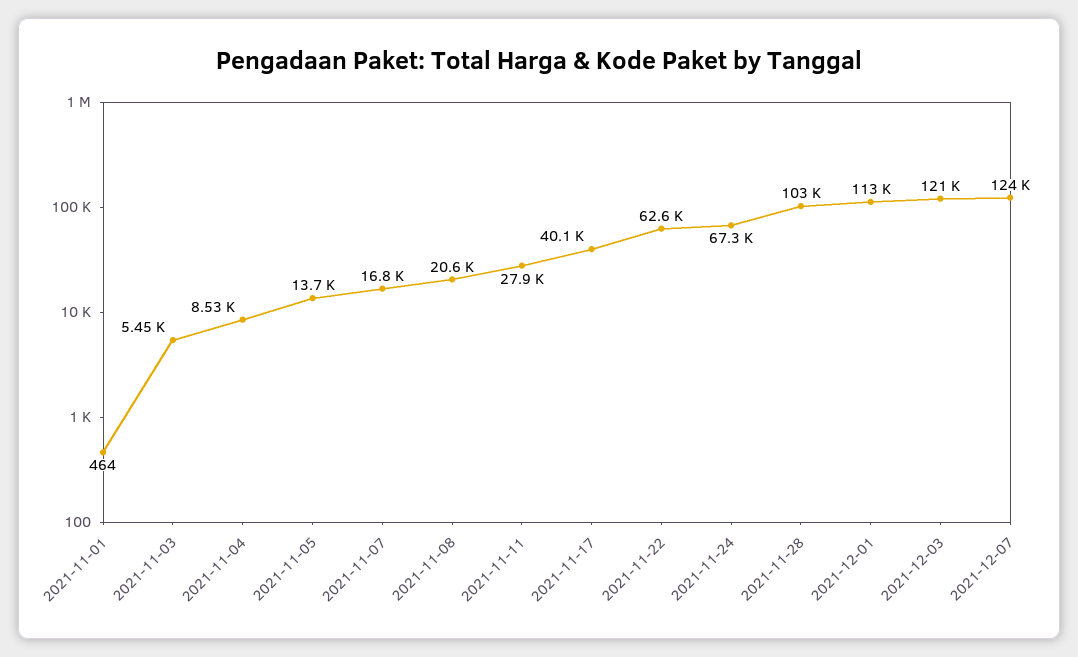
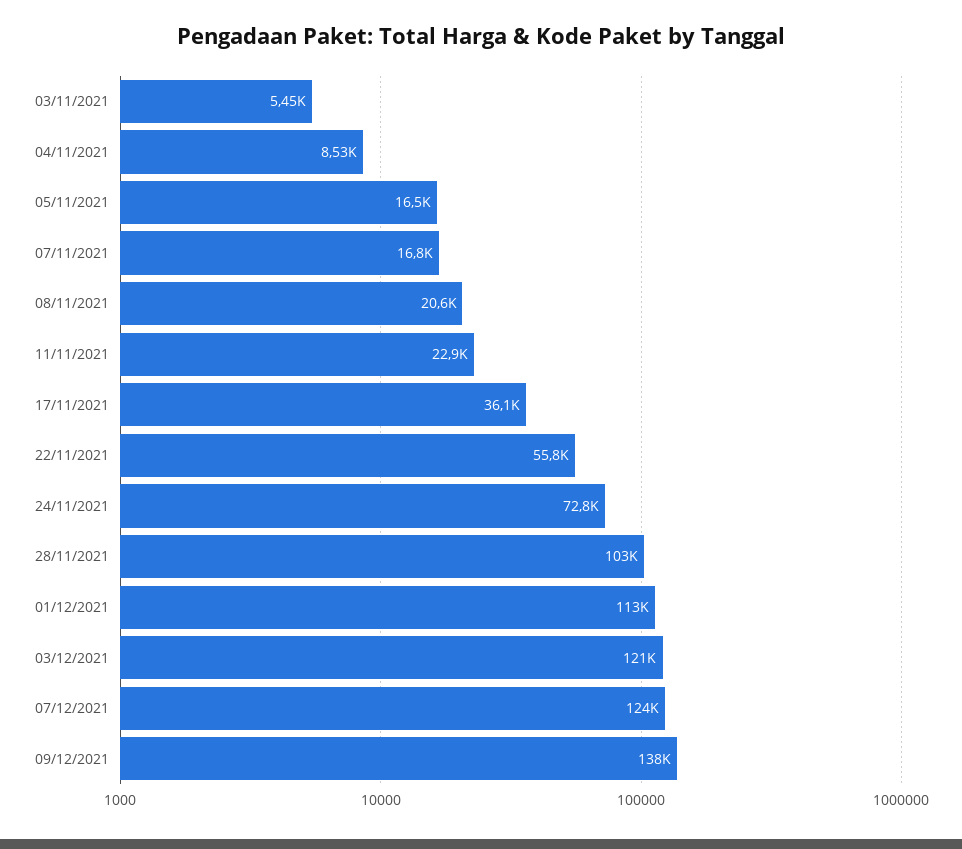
2021-11-01: 464 -> none
2021-11-05: 13700 -> 16500
2021-11-11: 27900 -> 22900
2021-11-17: 40100 -> 36100
2021-11-22: 62600 -> 55800
2021-11-24: 67300 -> 72800
09/12/2021: none -> 138000

